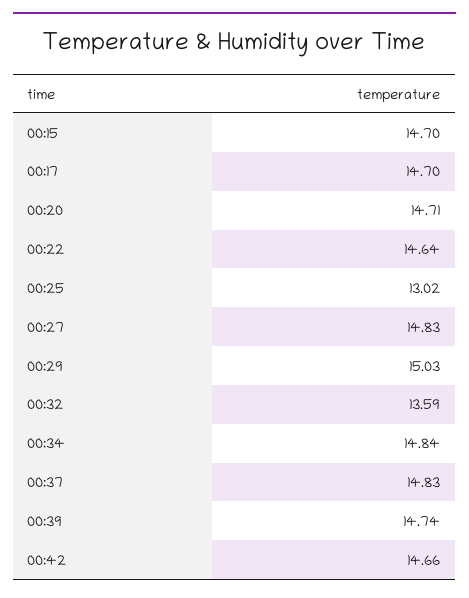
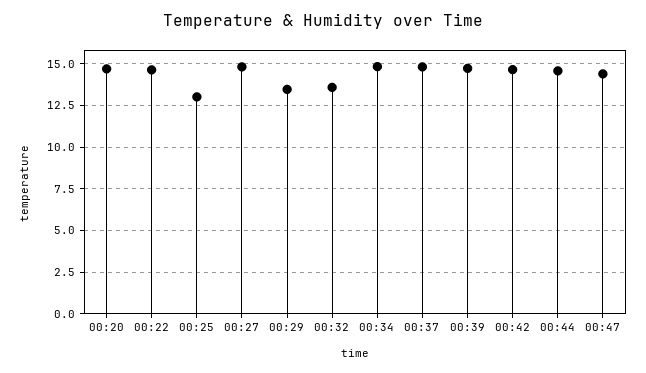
00:15: 14.7 -> none
00:17: 14.7 -> none
00:29: 15.03 -> 13.5
00:44: none -> 14.5
00:47: none -> 14.5

